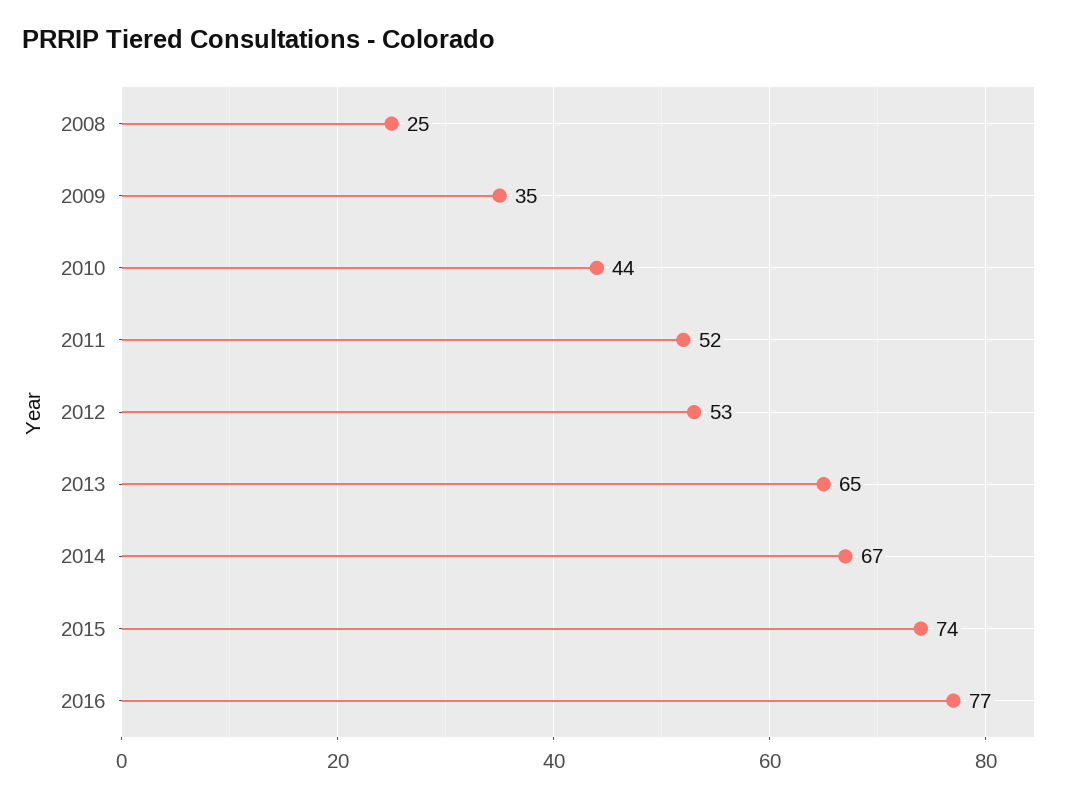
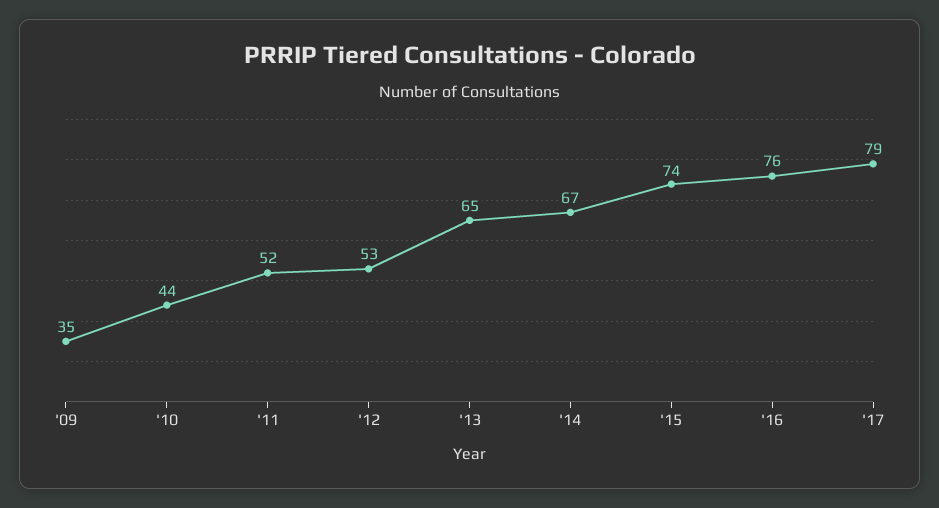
2008: 25 -> none
2016: 77 -> 76
'17: none -> 79

